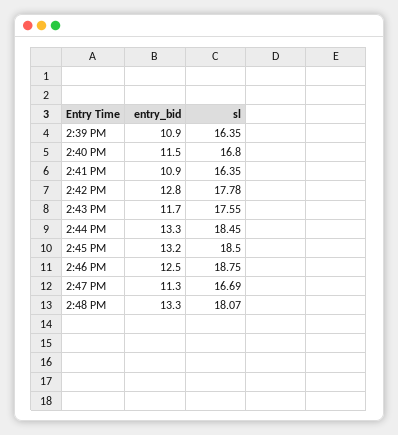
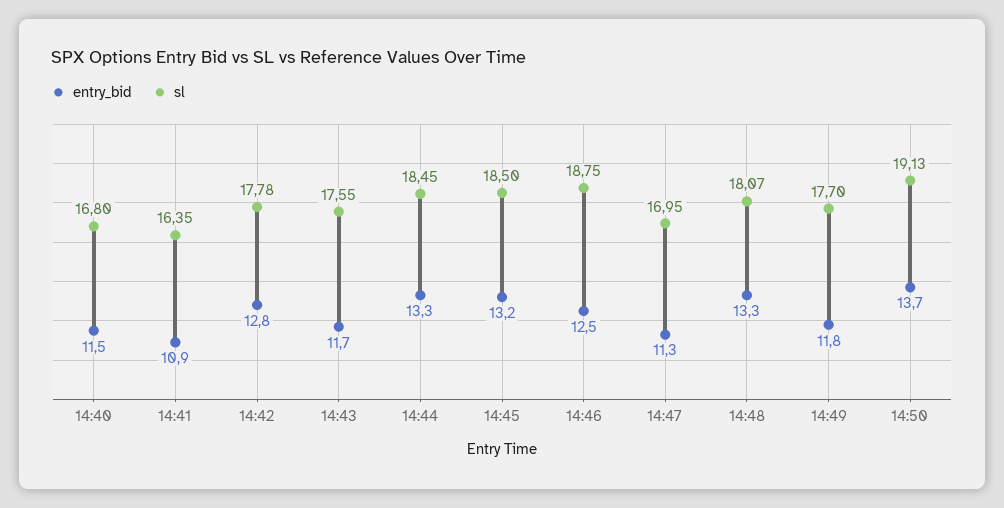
entry_bid, 2:39 PM: 10.9 -> none
sl, 2:39 PM: 16.35 -> none
sl, 2:47 PM: 16.69 -> 16.95
entry_bid, 14:49: none -> 11.8
sl, 14:49: none -> 17.7
entry_bid, 14:50: none -> 13.7
sl, 14:50: none -> 19.13

